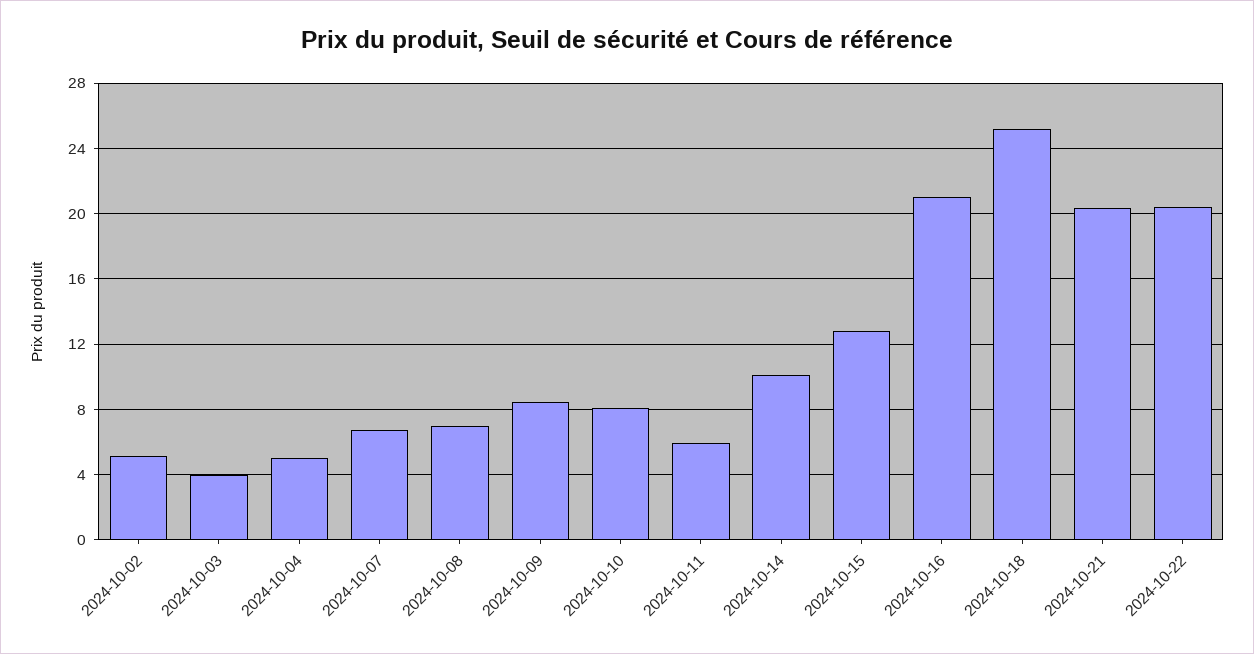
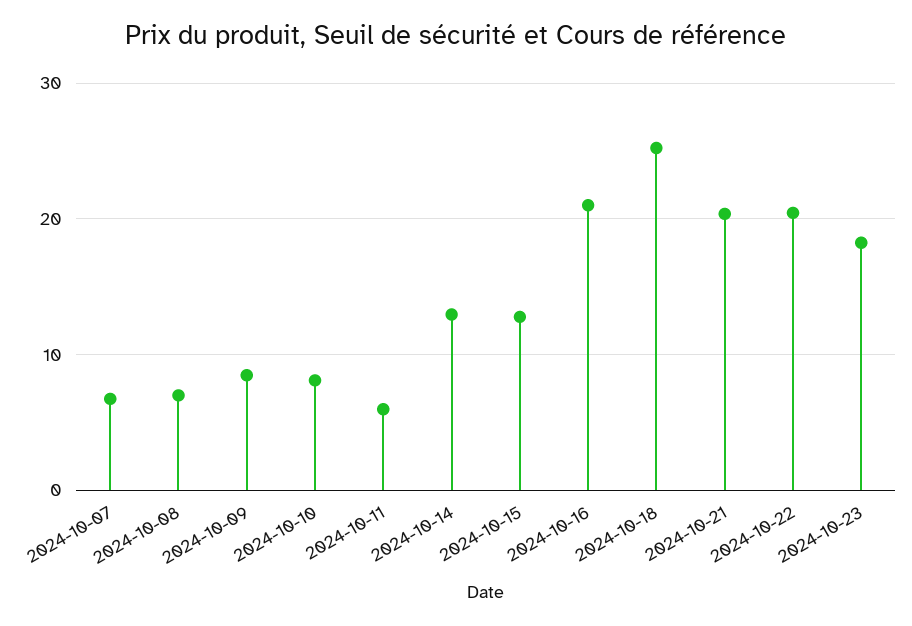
2024-10-02: 5 -> none
2024-10-03: 4 -> none
2024-10-04: 5 -> none
2024-10-14: 10 -> 13
2024-10-23: none -> 18

